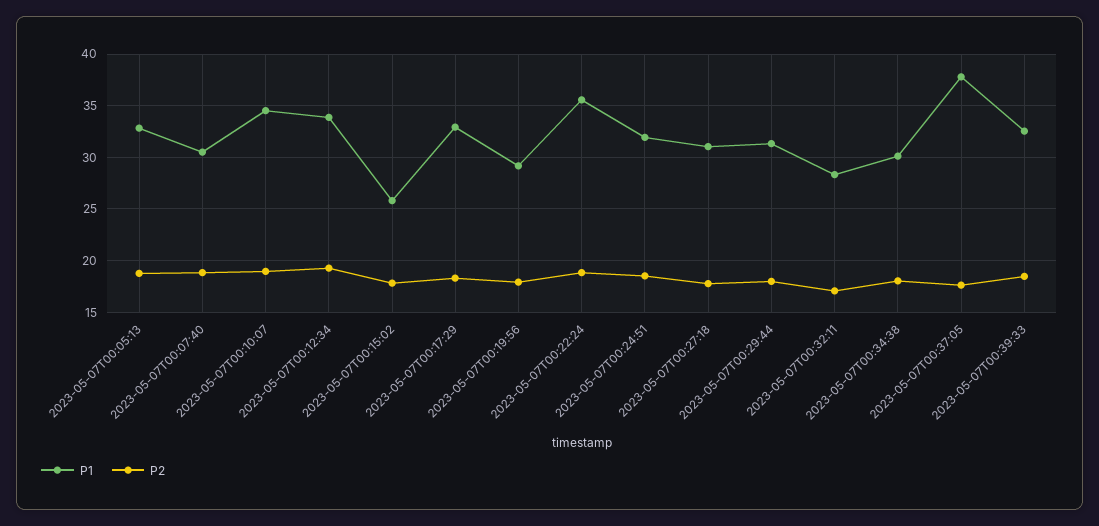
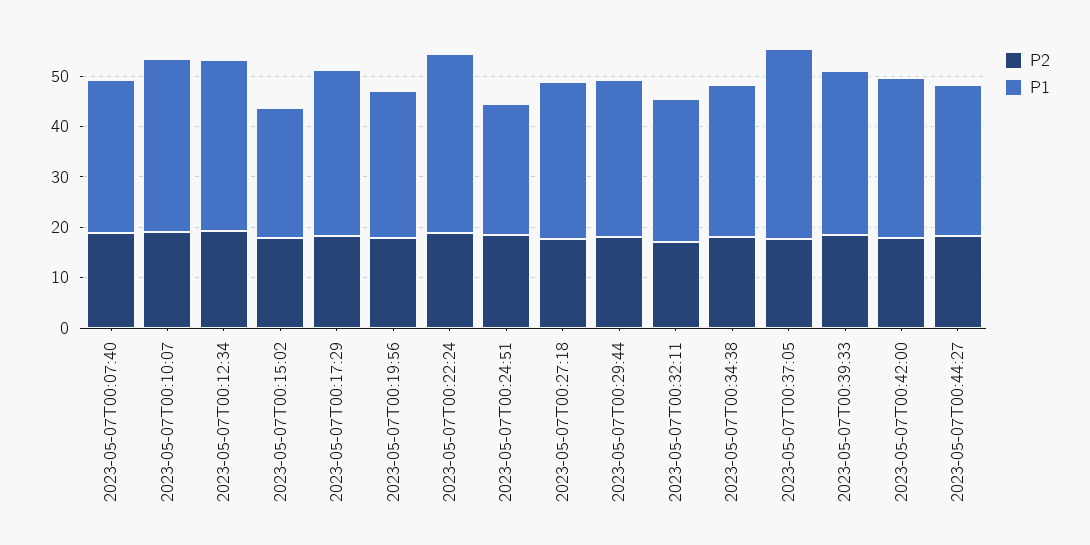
P1, 2023-05-07T00:05:13: 33 -> none
P2, 2023-05-07T00:05:13: 19 -> none
P1, 2023-05-07T00:24:51: 32 -> 26
P2, 2023-05-07T00:42:00: none -> 18
P1, 2023-05-07T00:42:00: none -> 32
P2, 2023-05-07T00:44:27: none -> 18
P1, 2023-05-07T00:44:27: none -> 30

